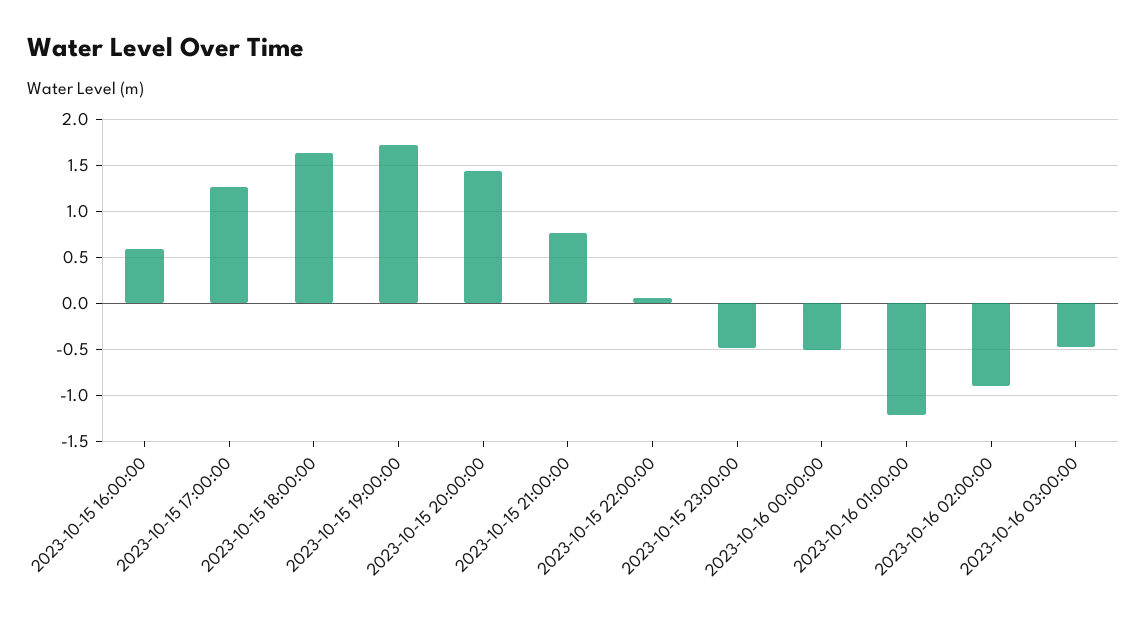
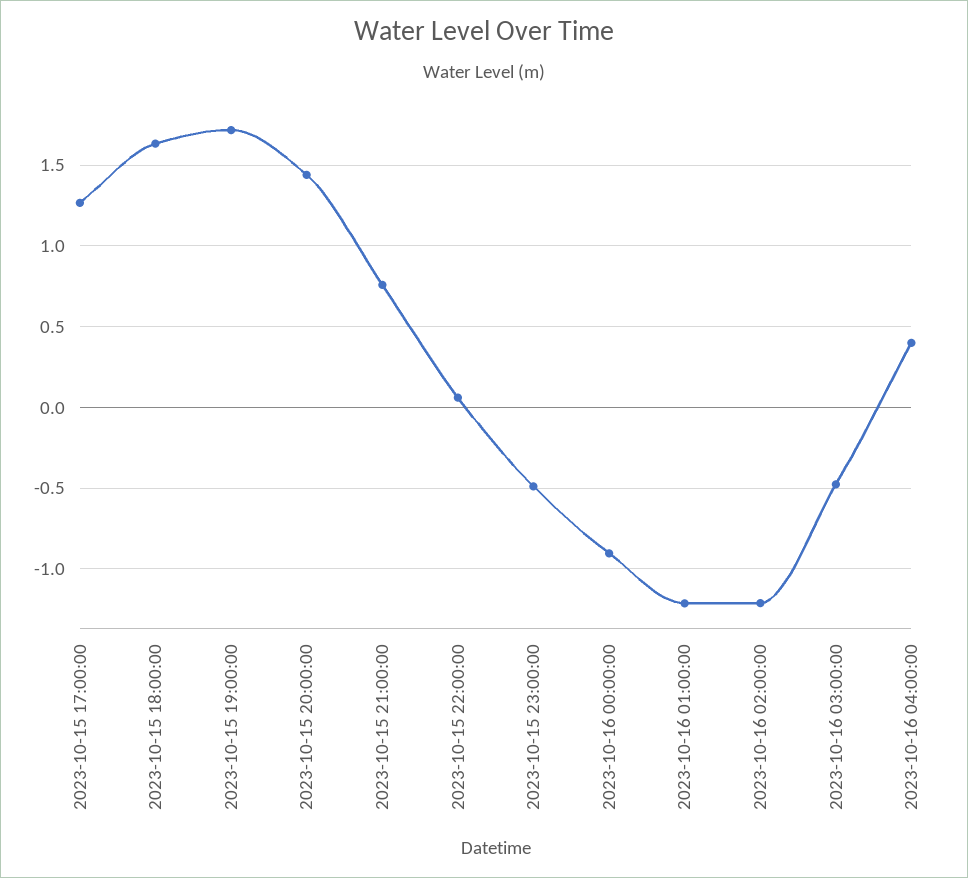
2023-10-15 16:00:00: 0.6 -> none
2023-10-16 00:00:00: -0.5 -> -0.9
2023-10-16 02:00:00: -0.9 -> -1.2
2023-10-16 04:00:00: none -> 0.4

